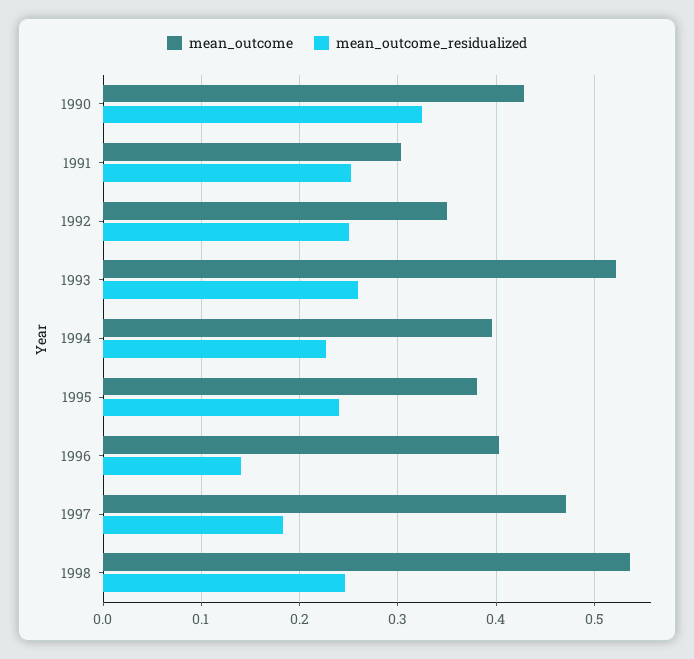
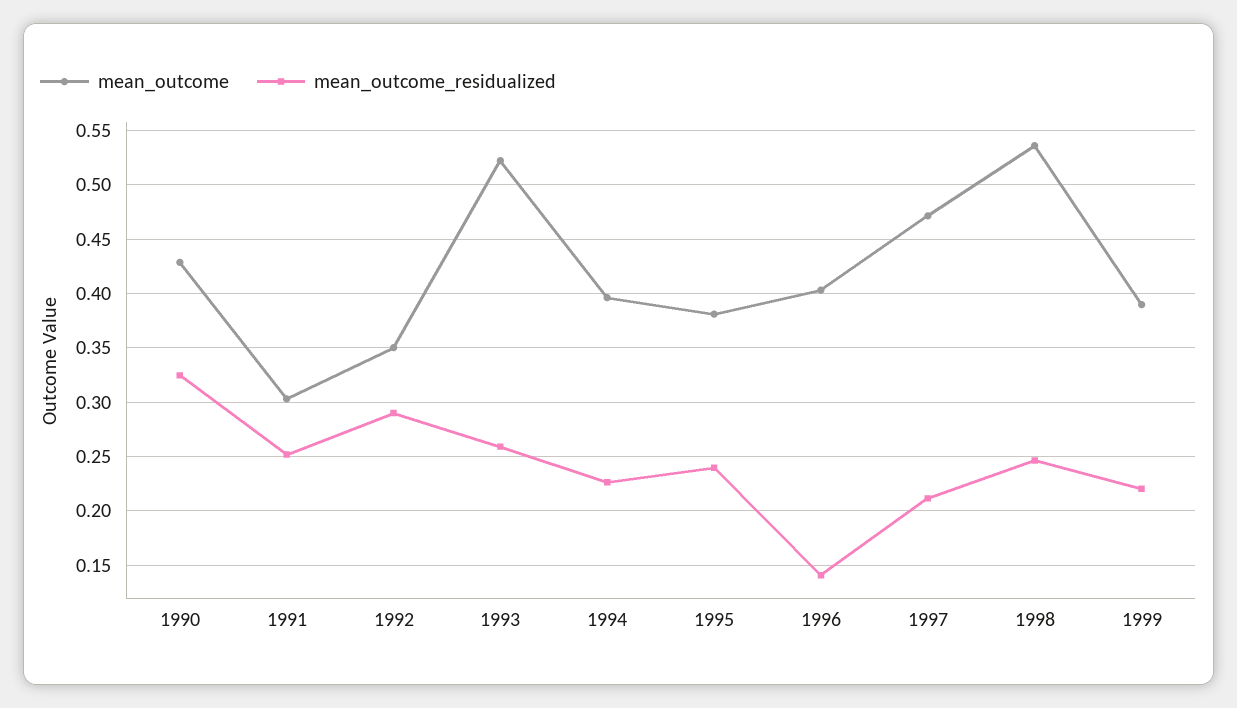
mean_outcome_residualized, 1992: 0.25 -> 0.29
mean_outcome_residualized, 1997: 0.18 -> 0.21
mean_outcome, 1999: none -> 0.39
mean_outcome_residualized, 1999: none -> 0.22

